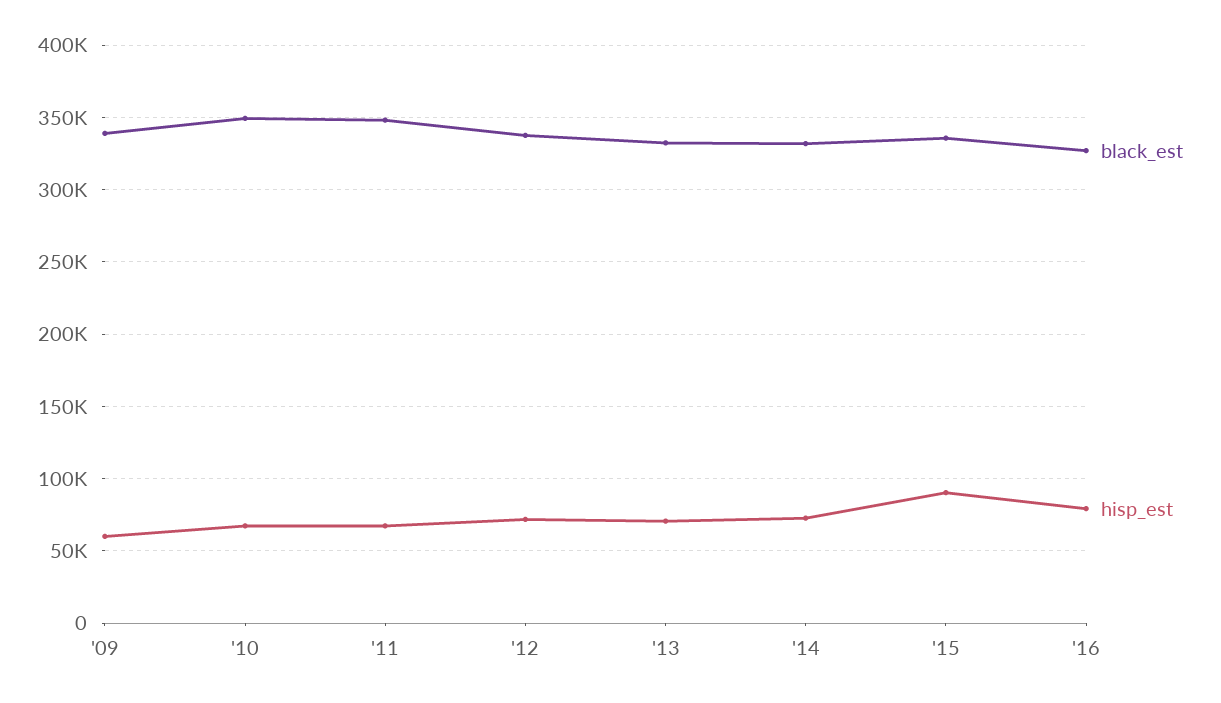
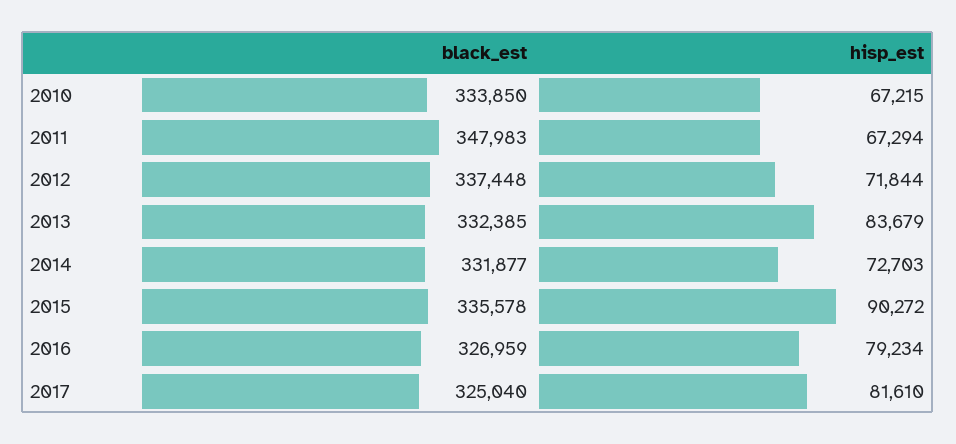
black_est, '09: 340000 -> none
hisp_est, '09: 60000 -> none
black_est, '10: 350000 -> 333850
hisp_est, '13: 70000 -> 83679
black_est, 2017: none -> 325040
hisp_est, 2017: none -> 81610

